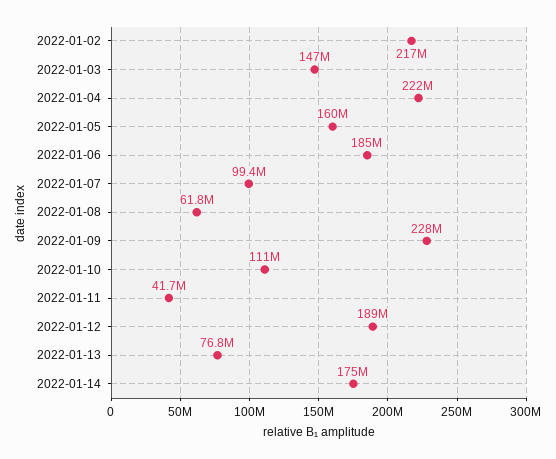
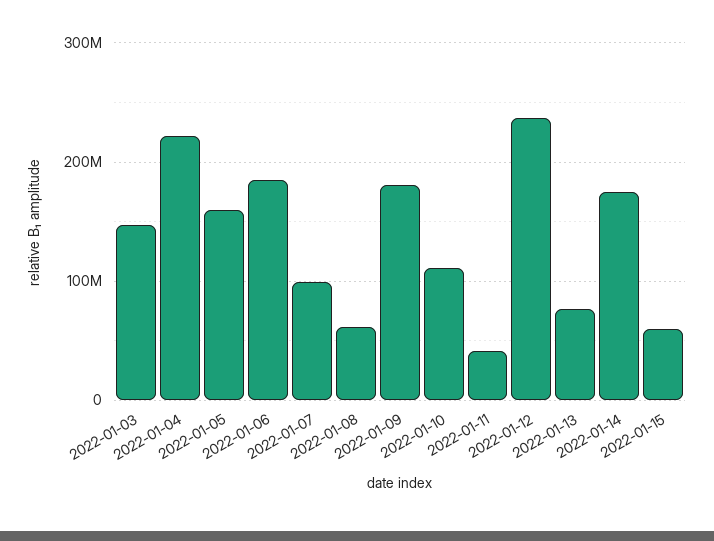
2022-01-02: 217000000 -> none
2022-01-09: 228000000 -> 180000000
2022-01-12: 189000000 -> 240000000
2022-01-15: none -> 60000000

